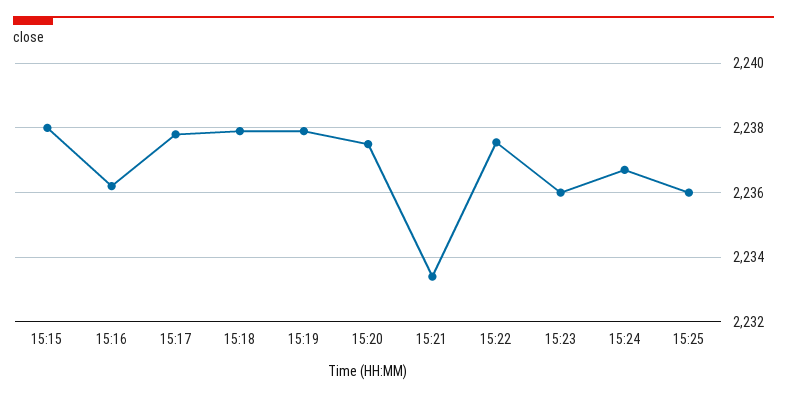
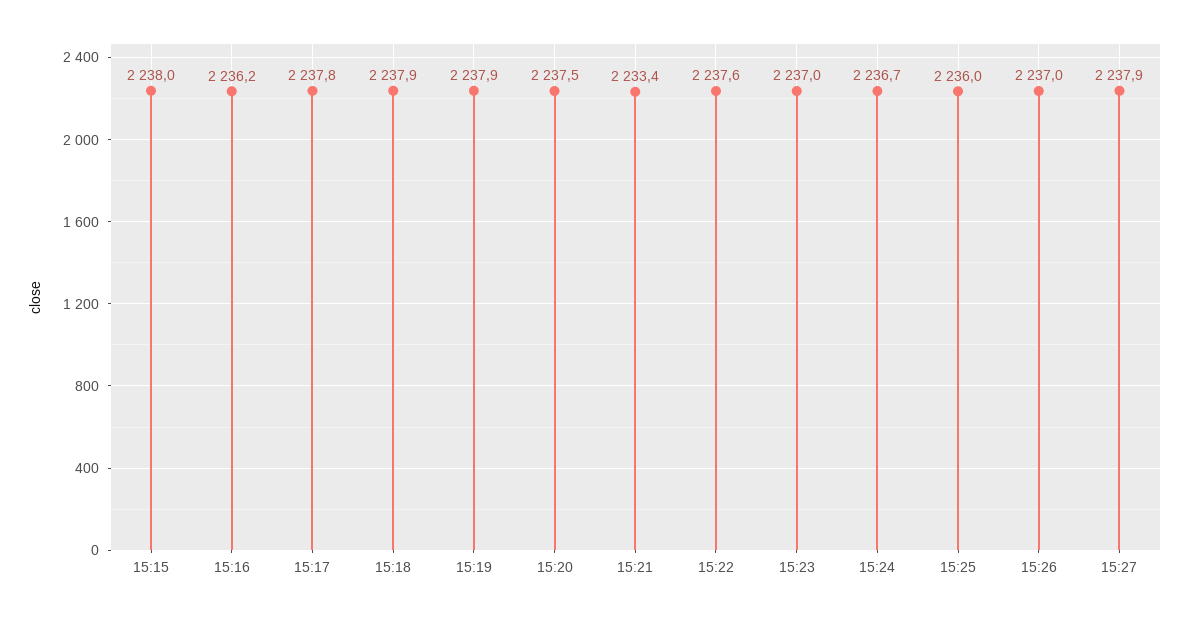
15:23: 2236 -> 2237
15:26: none -> 2237
15:27: none -> 2237.9

